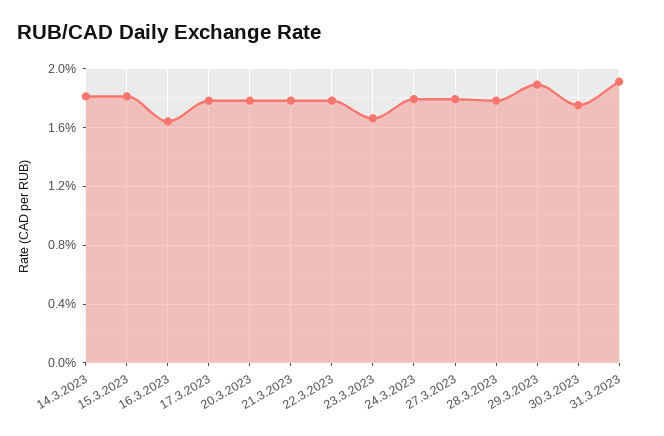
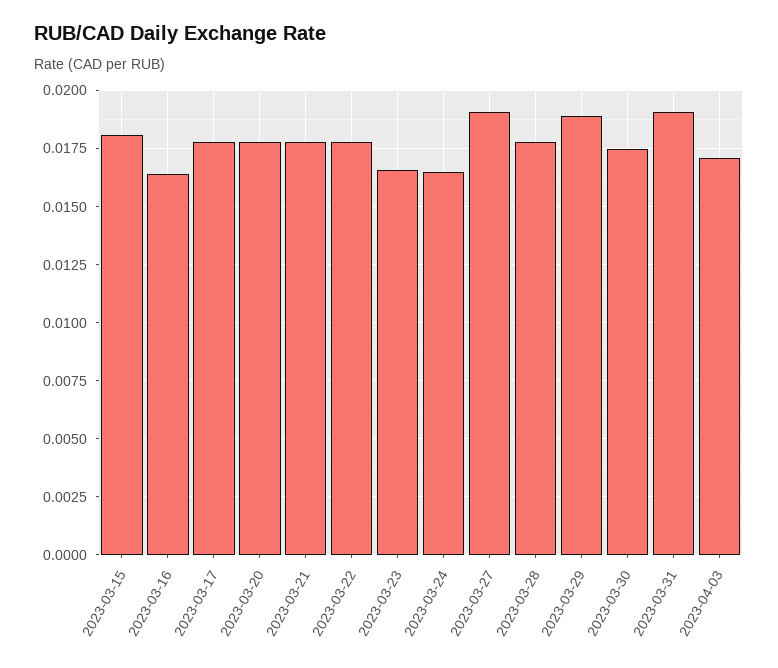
14.3.2023: 0.018 -> none
24.3.2023: 0.018 -> 0.0165
27.3.2023: 0.018 -> 0.019
2023-04-03: none -> 0.017

